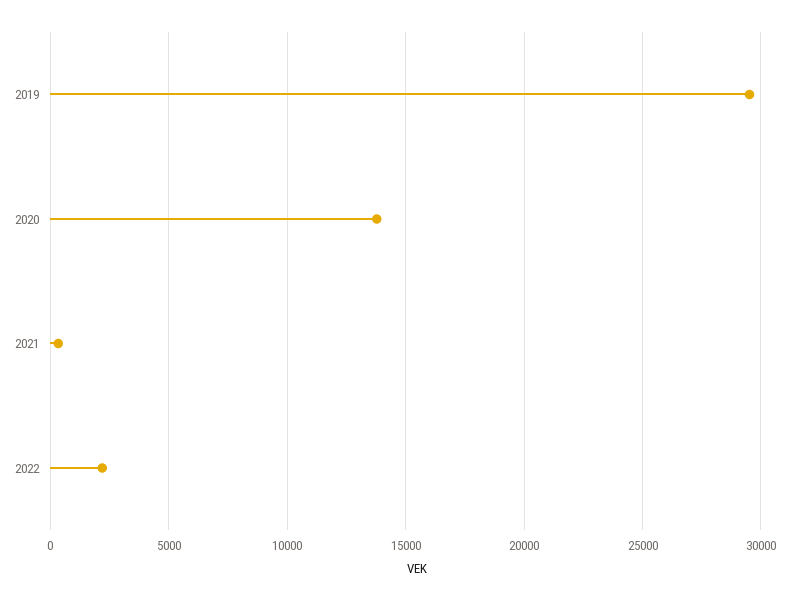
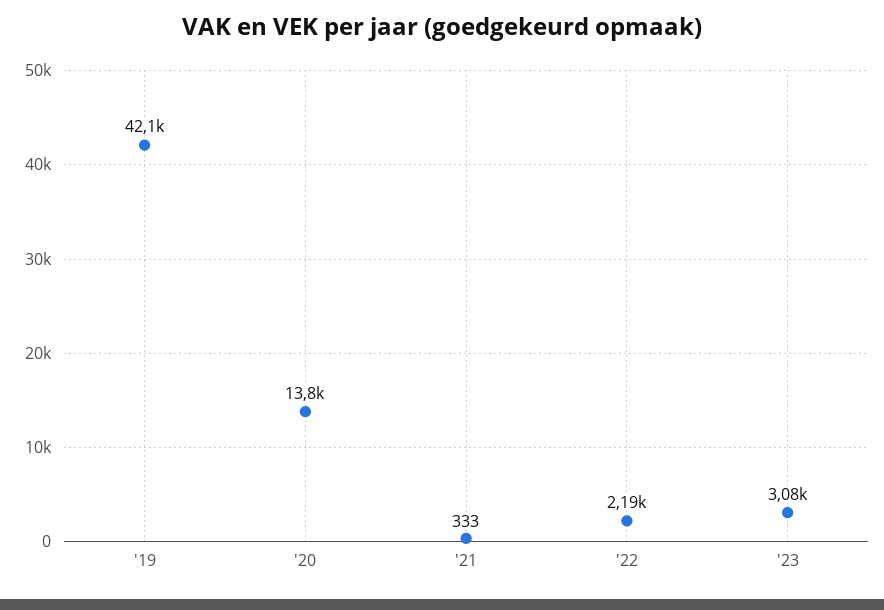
2019: 29500 -> 42100
'23: none -> 3080

